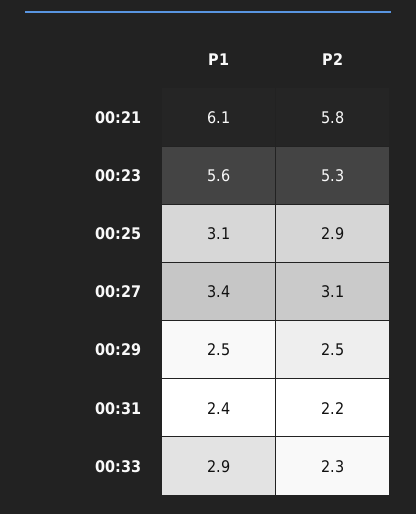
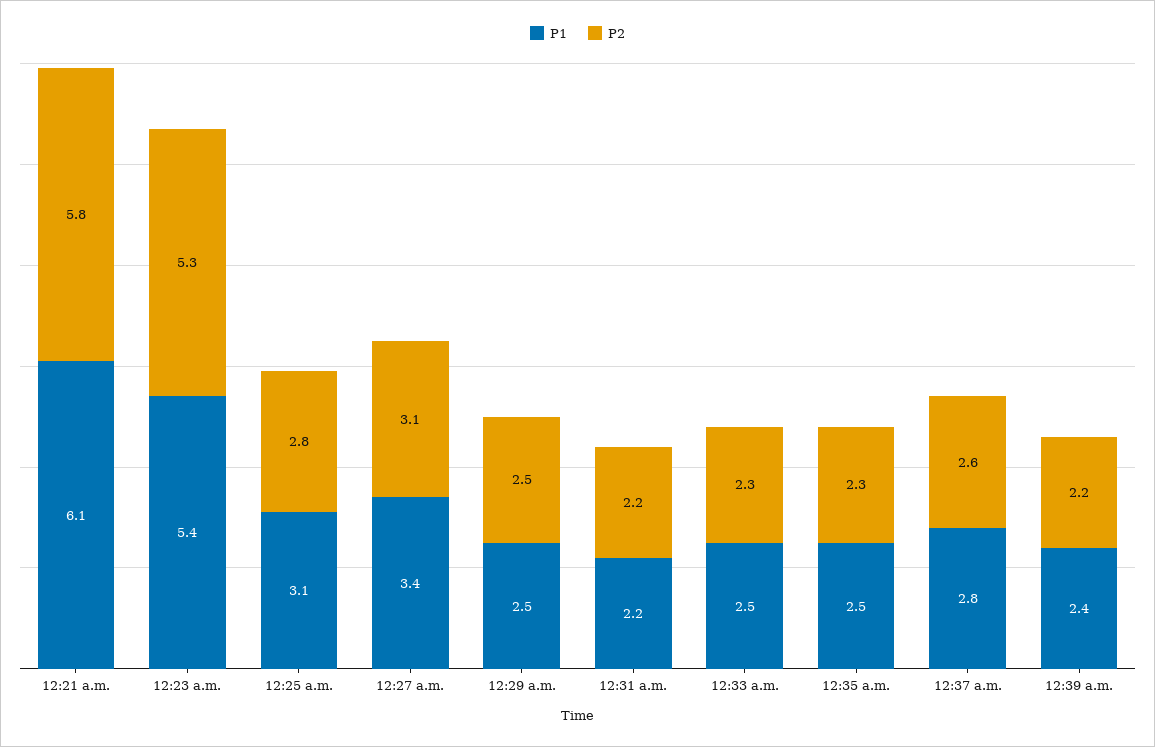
P1, 00:23: 5.6 -> 5.4
P2, 00:25: 2.9 -> 2.8
P1, 00:31: 2.4 -> 2.2
P1, 00:33: 2.9 -> 2.5
P1, 12:35 a.m.: none -> 2.5
P2, 12:35 a.m.: none -> 2.3
P1, 12:37 a.m.: none -> 2.8
P2, 12:37 a.m.: none -> 2.6
P1, 12:39 a.m.: none -> 2.4
P2, 12:39 a.m.: none -> 2.2

